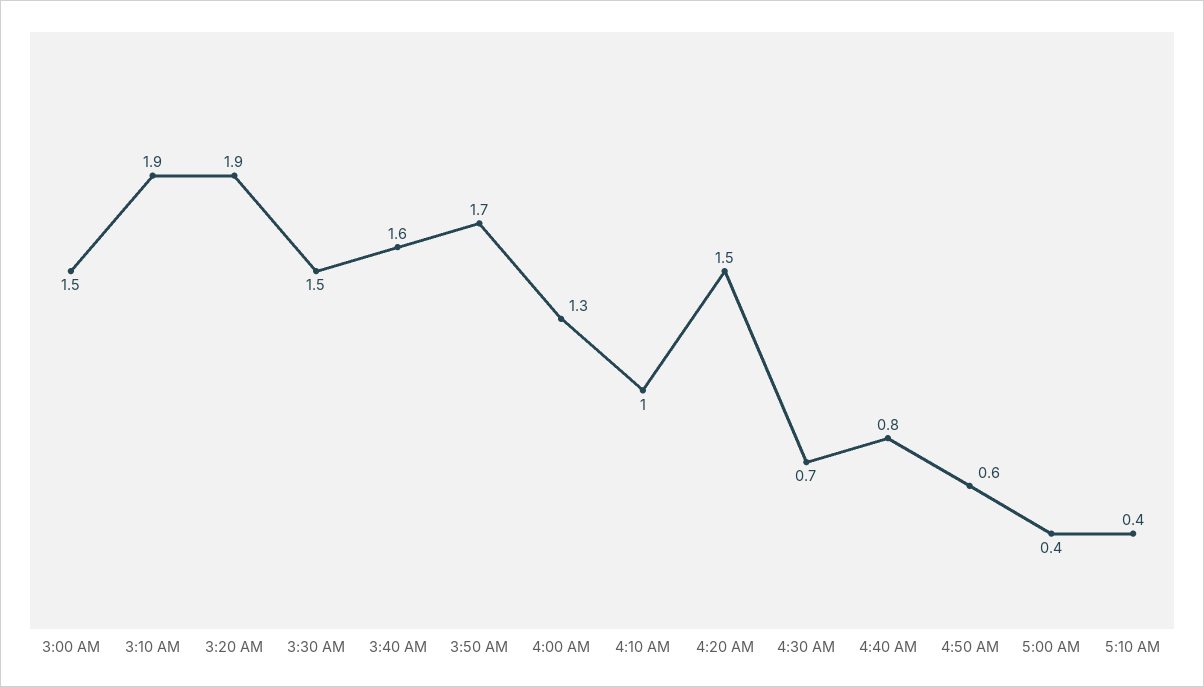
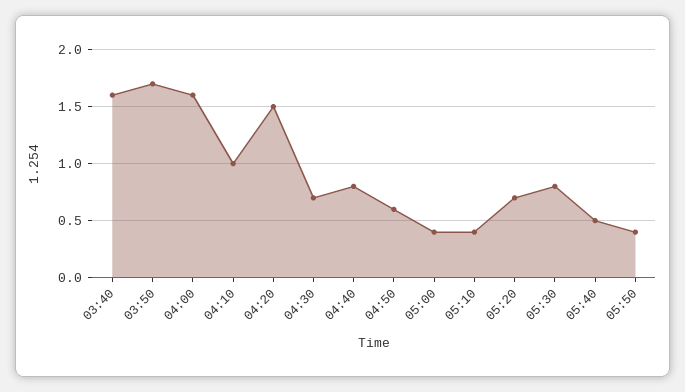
3:00 AM: 1.5 -> none
3:10 AM: 1.9 -> none
3:20 AM: 1.9 -> none
3:30 AM: 1.5 -> none
4:00 AM: 1.3 -> 1.6
05:20: none -> 0.7
05:30: none -> 0.8
05:40: none -> 0.5
05:50: none -> 0.4

